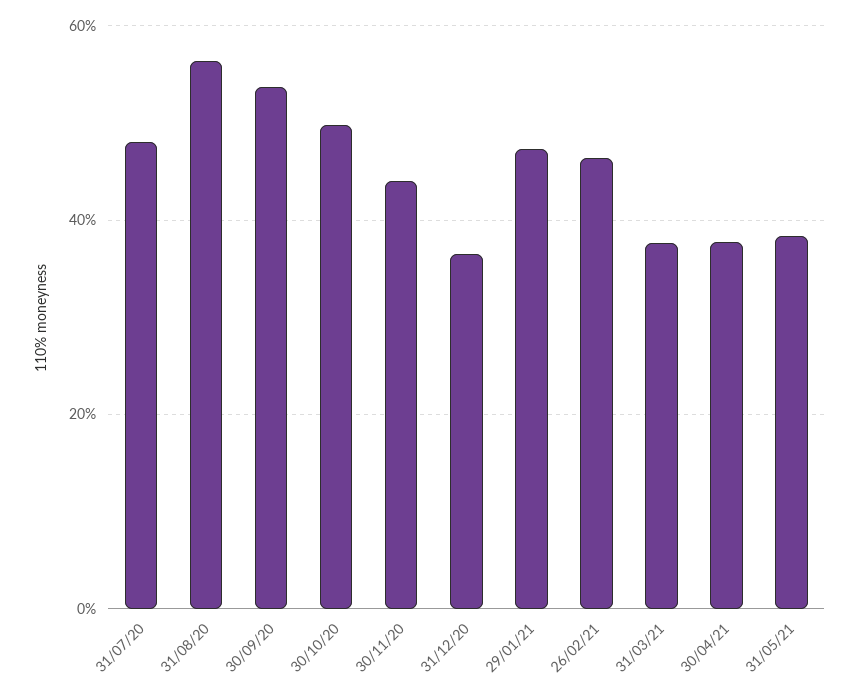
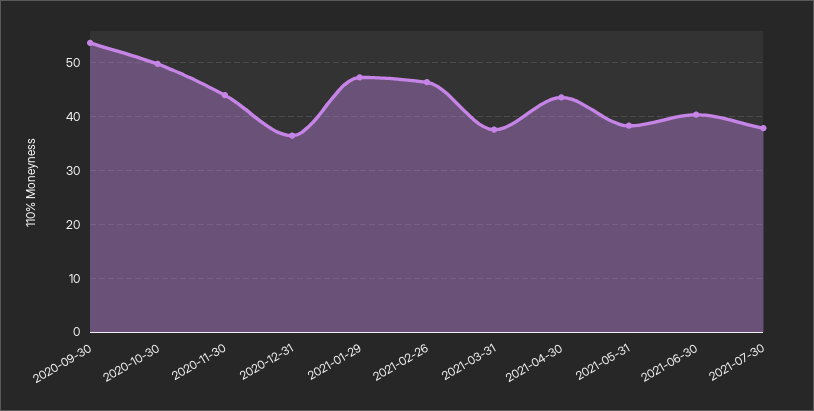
31/07/20: 48 -> none
31/08/20: 56 -> none
30/04/21: 38 -> 44
2021-06-30: none -> 40
2021-07-30: none -> 38

